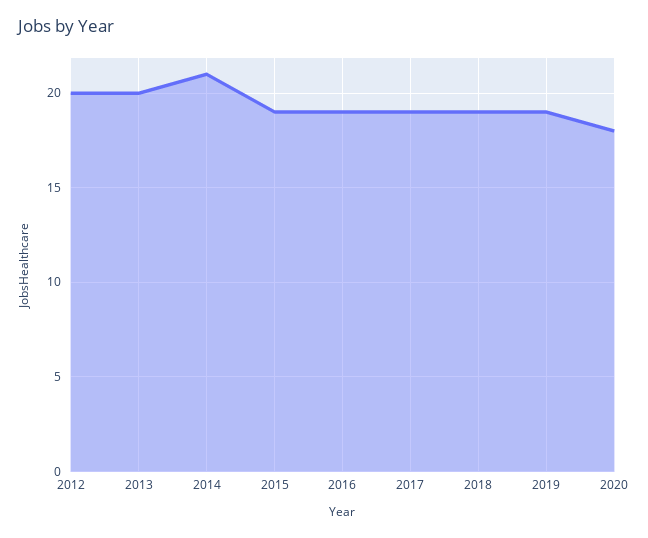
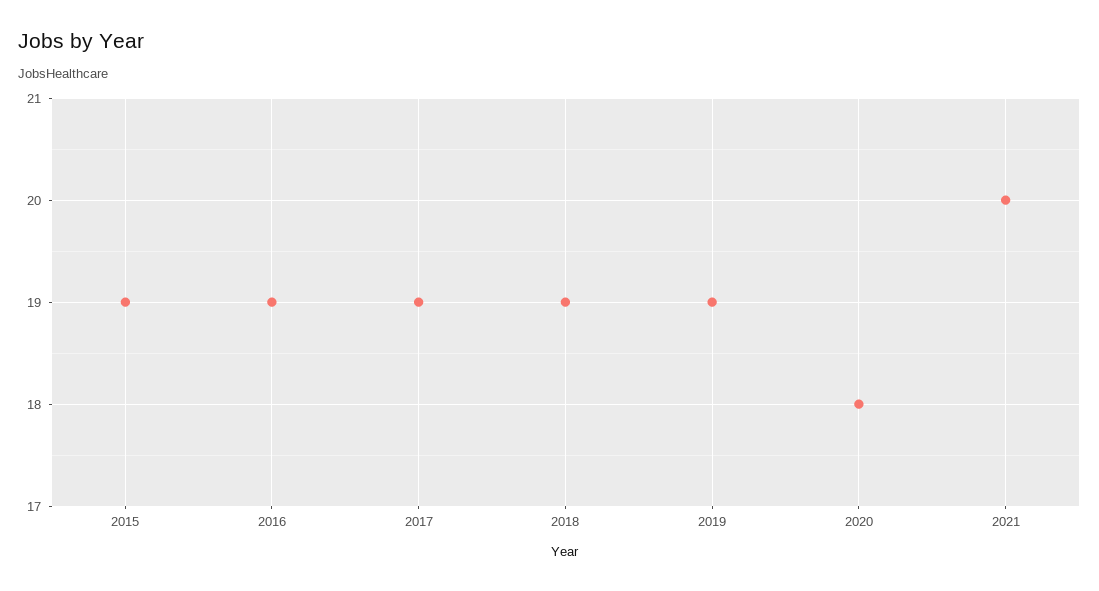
2012: 20 -> none
2013: 20 -> none
2014: 21 -> none
2021: none -> 20

